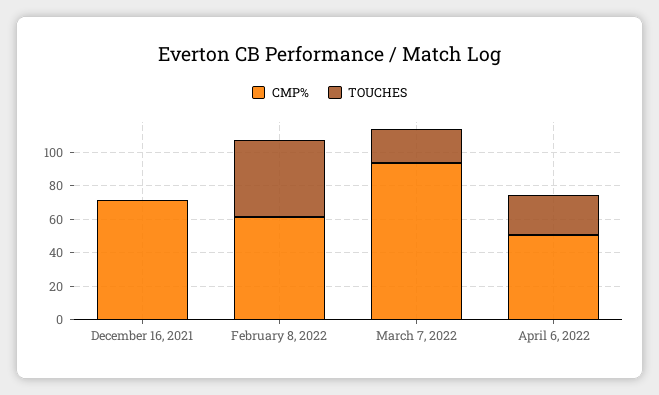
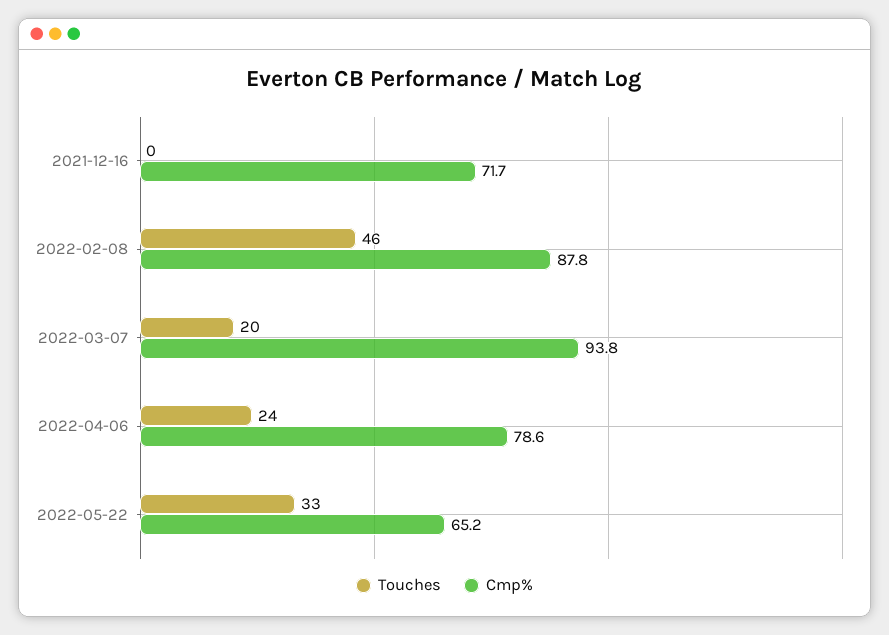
CMP%, February 8, 2022: 60 -> 87.8
CMP%, April 6, 2022: 50 -> 78.6
TOUCHES, 2022-05-22: none -> 33
CMP%, 2022-05-22: none -> 65.2

